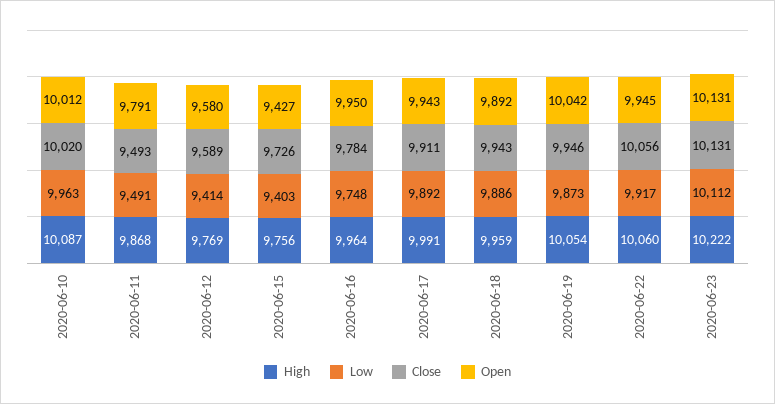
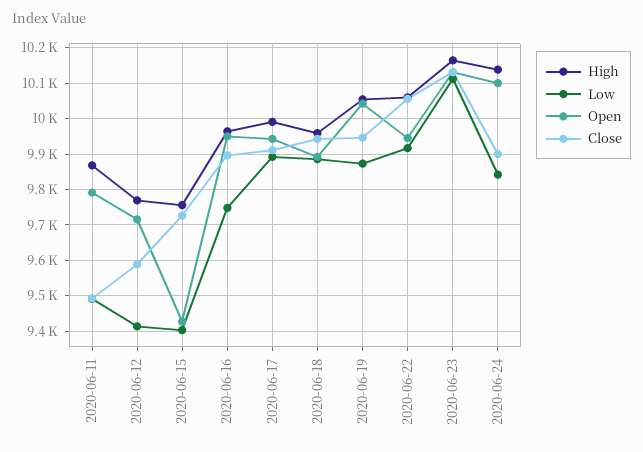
High, 2020-06-10: 10087 -> none
Low, 2020-06-10: 9963 -> none
Close, 2020-06-10: 10020 -> none
Open, 2020-06-10: 10012 -> none
Open, 2020-06-12: 9580 -> 9720
Close, 2020-06-16: 9784 -> 9900
High, 2020-06-23: 10222 -> 10160
High, 2020-06-24: none -> 10140
Low, 2020-06-24: none -> 9840
Open, 2020-06-24: none -> 10100
Close, 2020-06-24: none -> 9900

